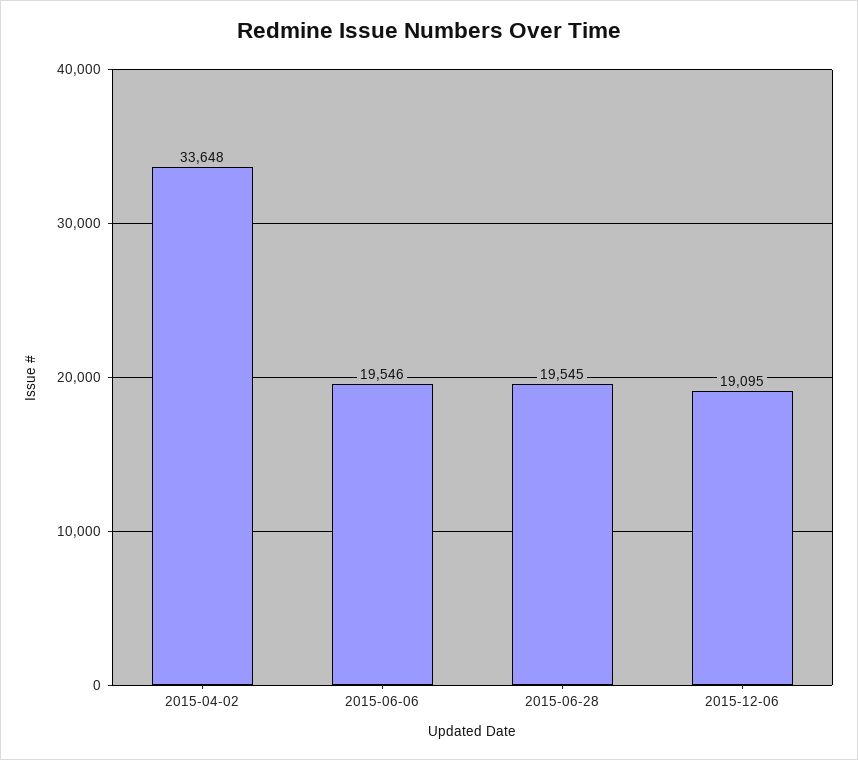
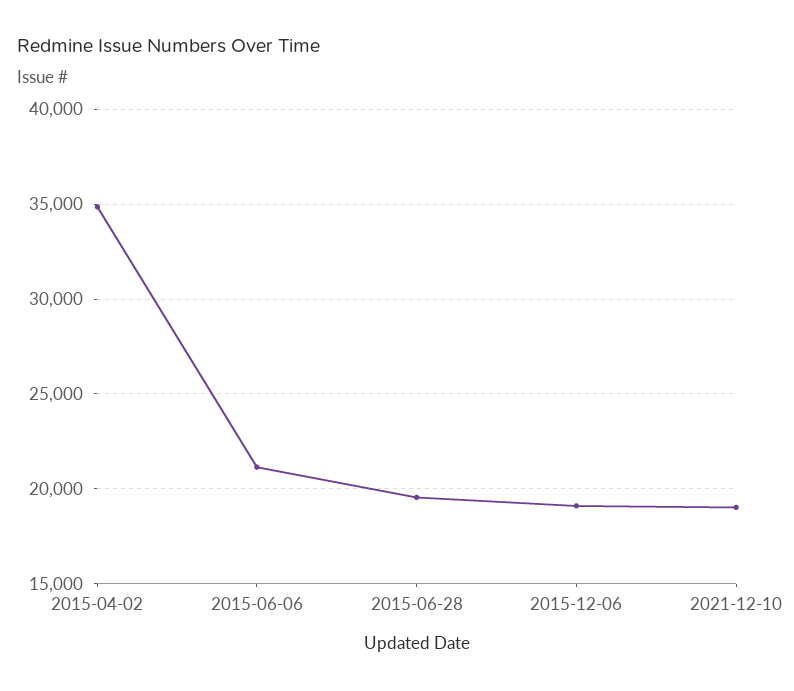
2015-04-02: 33648 -> 35000
2015-06-06: 19546 -> 21000
2021-12-10: none -> 19000

